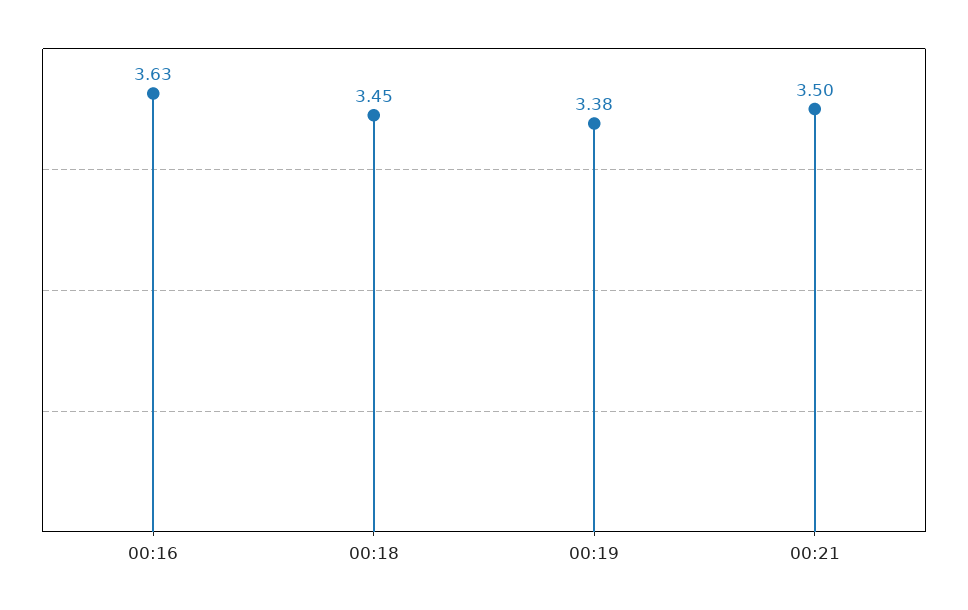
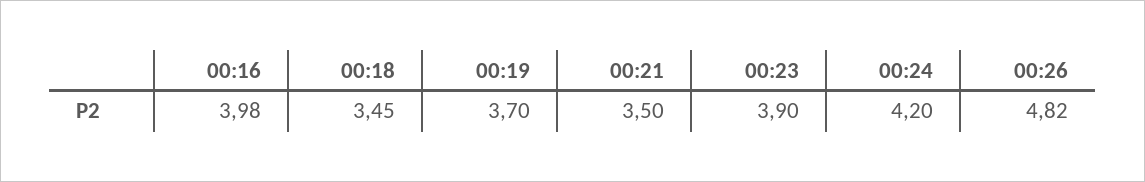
00:16: 3.63 -> 3.98
00:19: 3.38 -> 3.7
00:23: none -> 3.9
00:24: none -> 4.2
00:26: none -> 4.82

